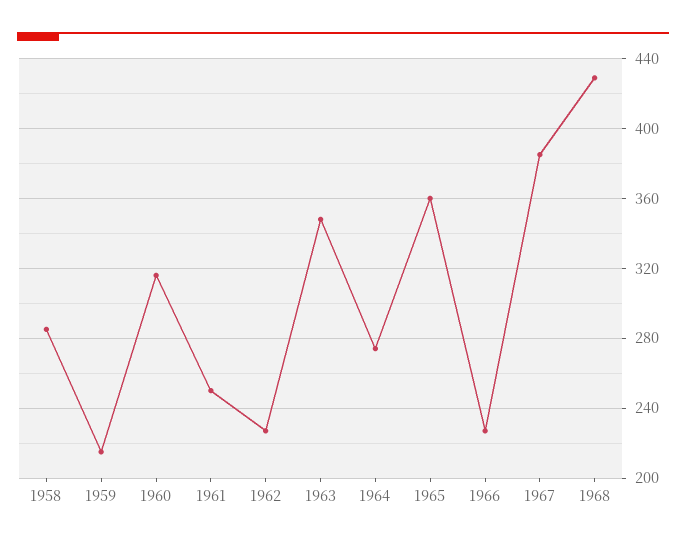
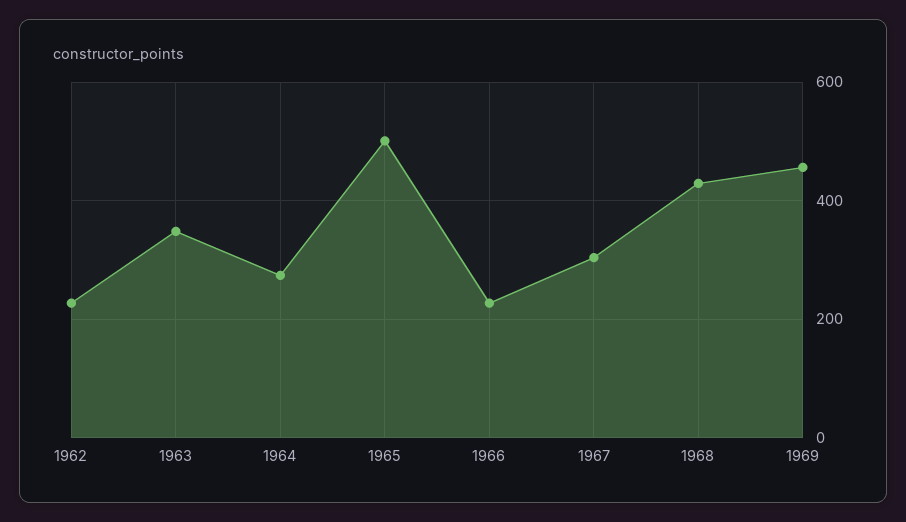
1958: 285 -> none
1959: 215 -> none
1960: 315 -> none
1961: 250 -> none
1965: 360 -> 500
1967: 385 -> 300
1969: none -> 460

